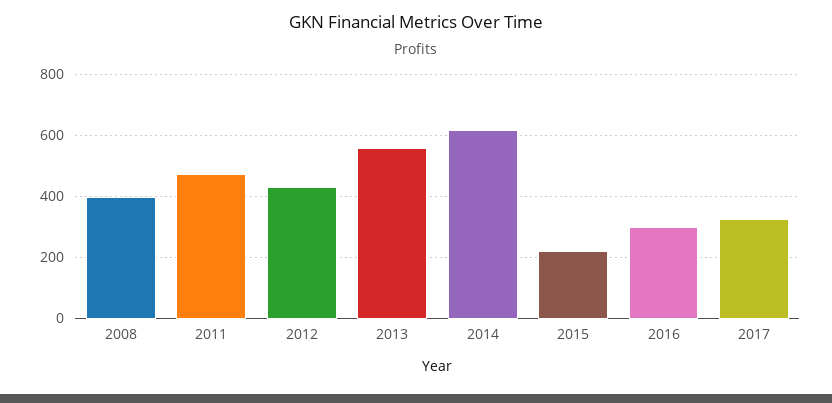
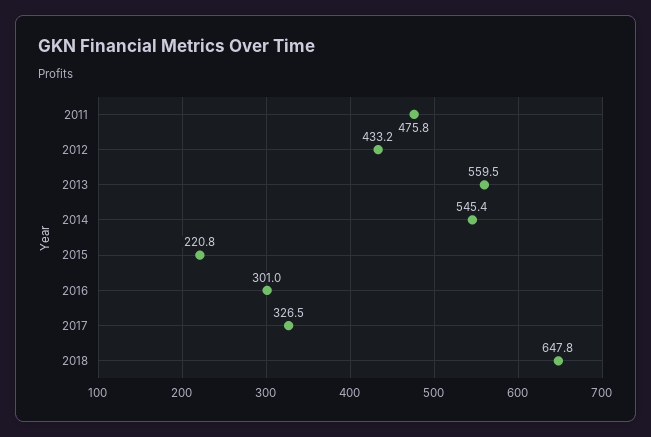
2008: 400 -> none
2014: 620 -> 545.4
2018: none -> 647.8

